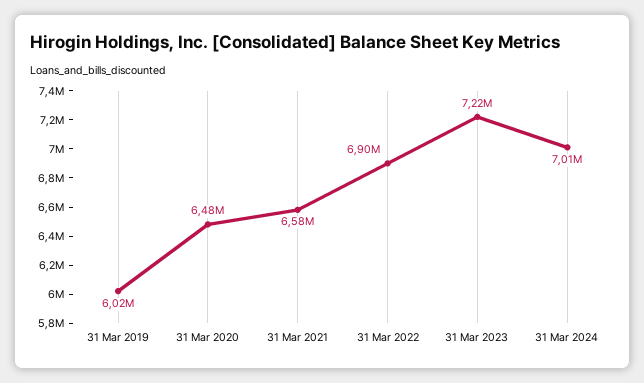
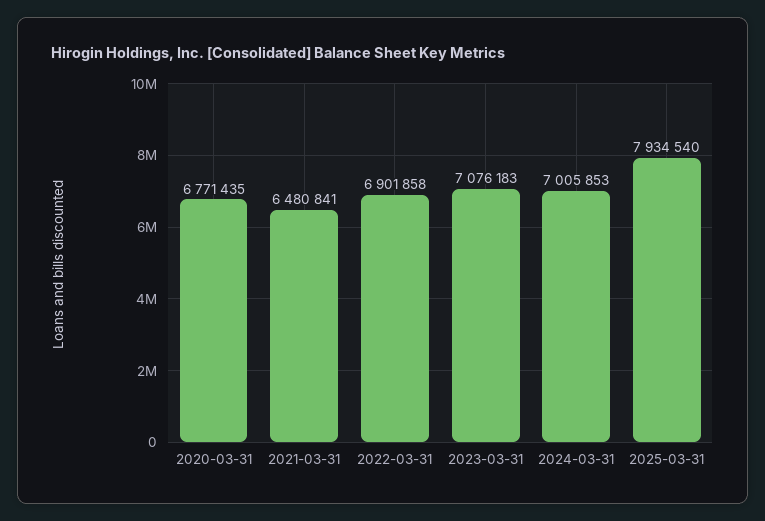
31 Mar 2019: 6020000 -> none
31 Mar 2020: 6480000 -> 6771435
31 Mar 2021: 6580000 -> 6480841
31 Mar 2023: 7220000 -> 7076183
2025-03-31: none -> 7934540

